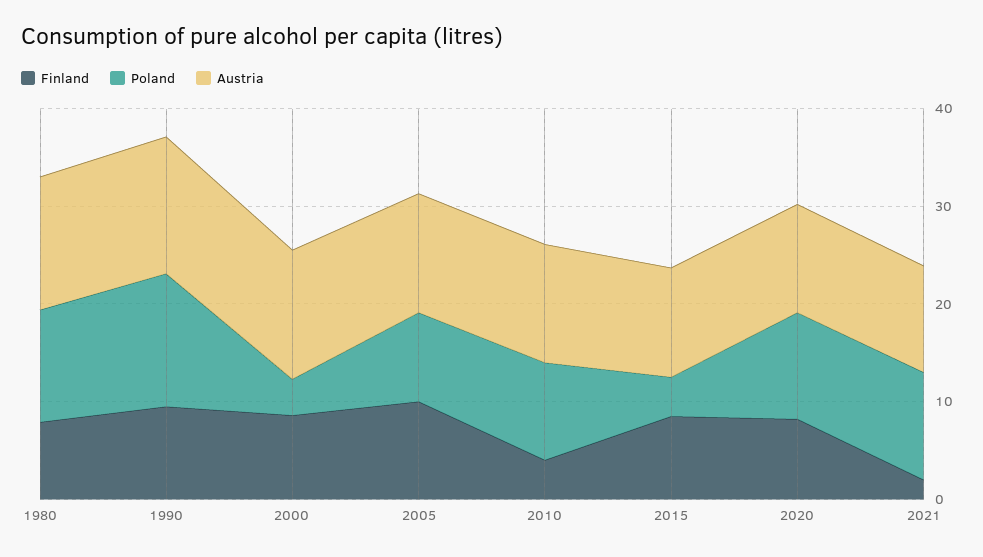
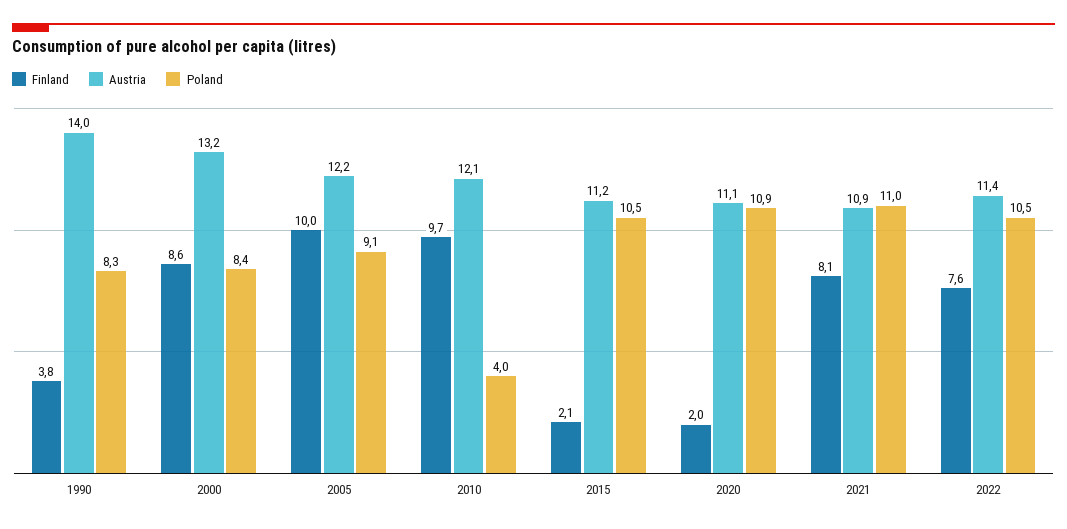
Finland, 1980: 8 -> none
Poland, 1980: 12 -> none
Austria, 1980: 14 -> none
Finland, 1990: 10 -> 3.8
Poland, 1990: 14 -> 8.3
Poland, 2000: 4 -> 8.4
Finland, 2010: 4 -> 9.7
Poland, 2010: 10 -> 4
Finland, 2015: 8 -> 2.1
Poland, 2015: 4 -> 10.5
Finland, 2020: 8 -> 2
Finland, 2021: 2 -> 8.1
Finland, 2022: none -> 7.6
Austria, 2022: none -> 11.4
Poland, 2022: none -> 10.5

